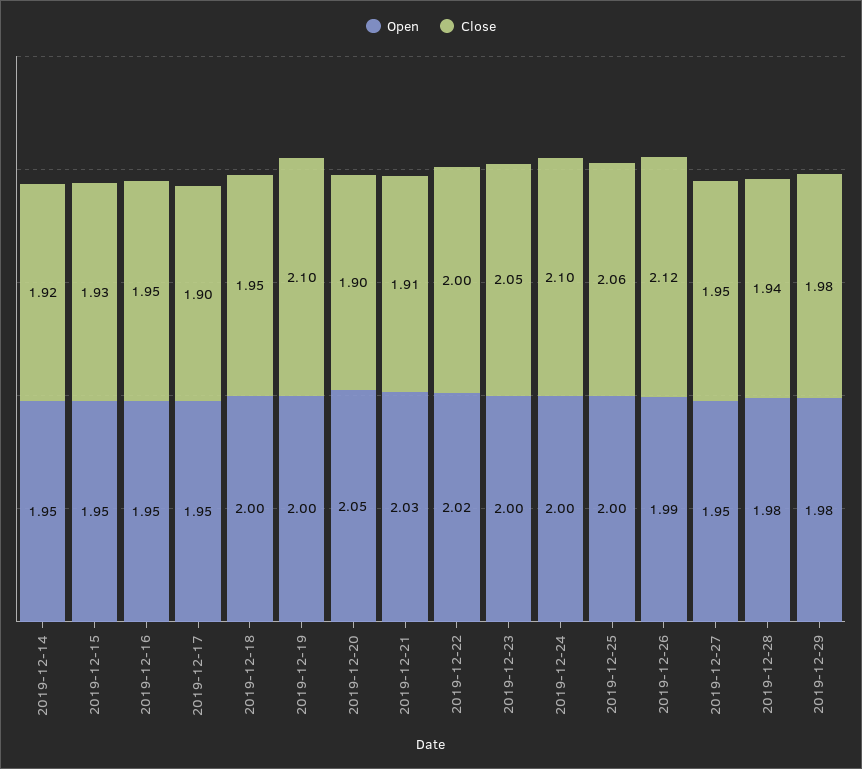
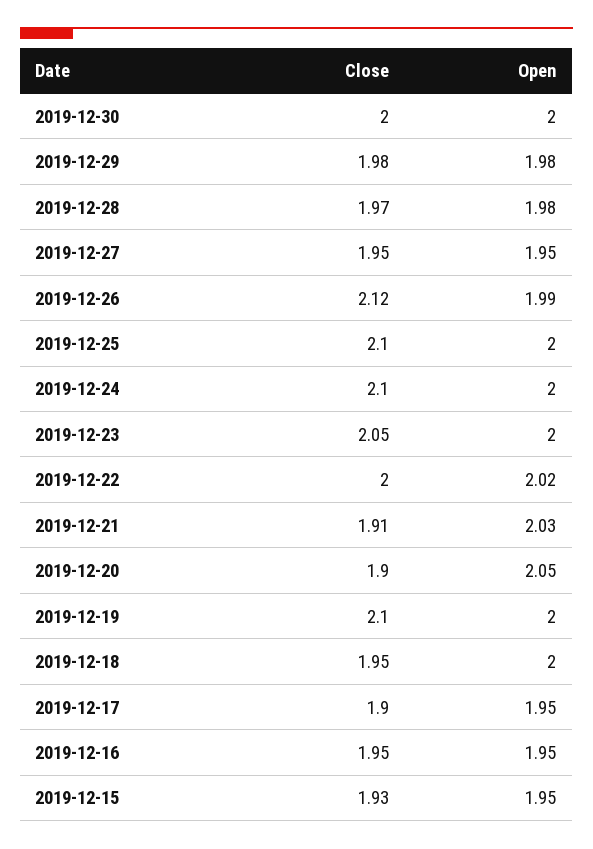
Open, 2019-12-14: 1.95 -> none
Close, 2019-12-14: 1.92 -> none
Close, 2019-12-25: 2.06 -> 2.1
Close, 2019-12-28: 1.94 -> 1.97
Close, 2019-12-30: none -> 2
Open, 2019-12-30: none -> 2

